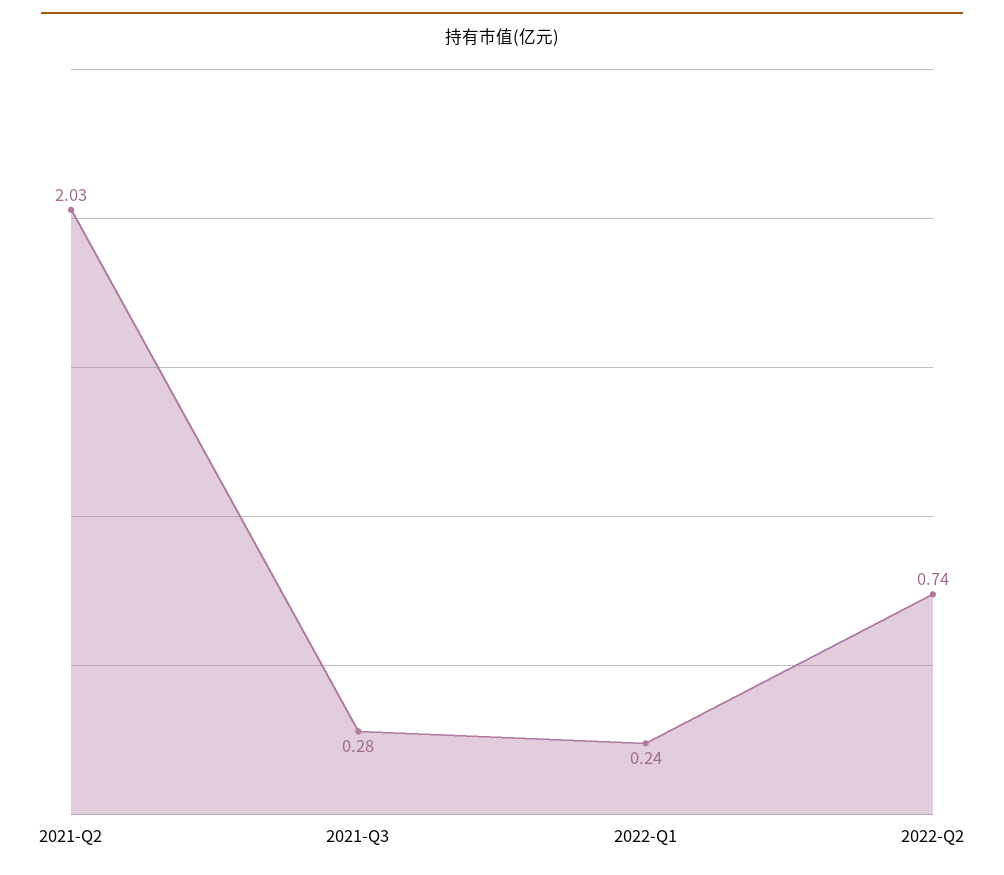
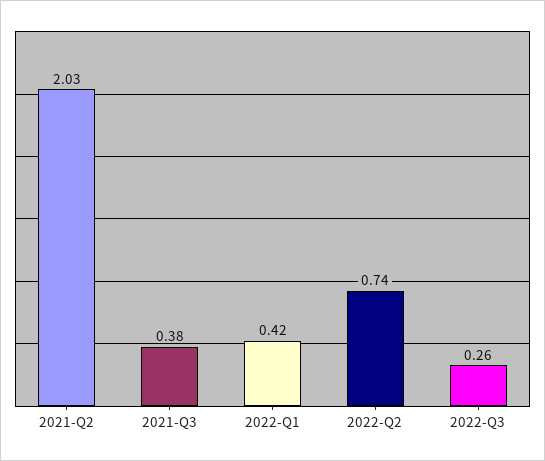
2021-Q3: 0.28 -> 0.38
2022-Q1: 0.24 -> 0.42
2022-Q3: none -> 0.26

